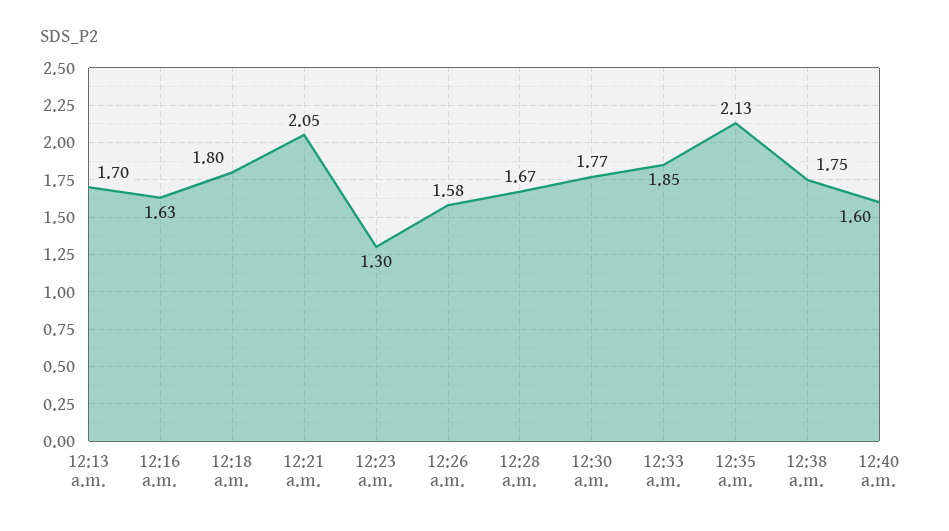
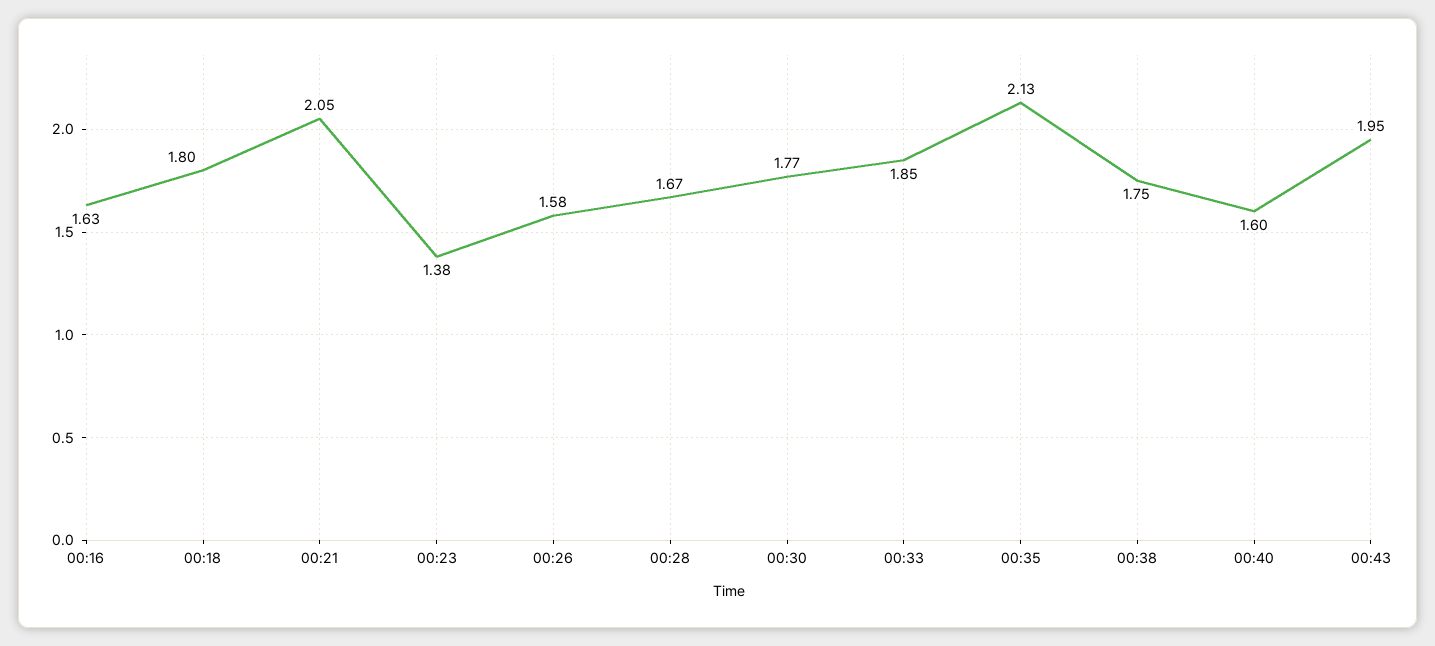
12:13 a.m.: 1.7 -> none
12:23 a.m.: 1.3 -> 1.38
00:43: none -> 1.95

